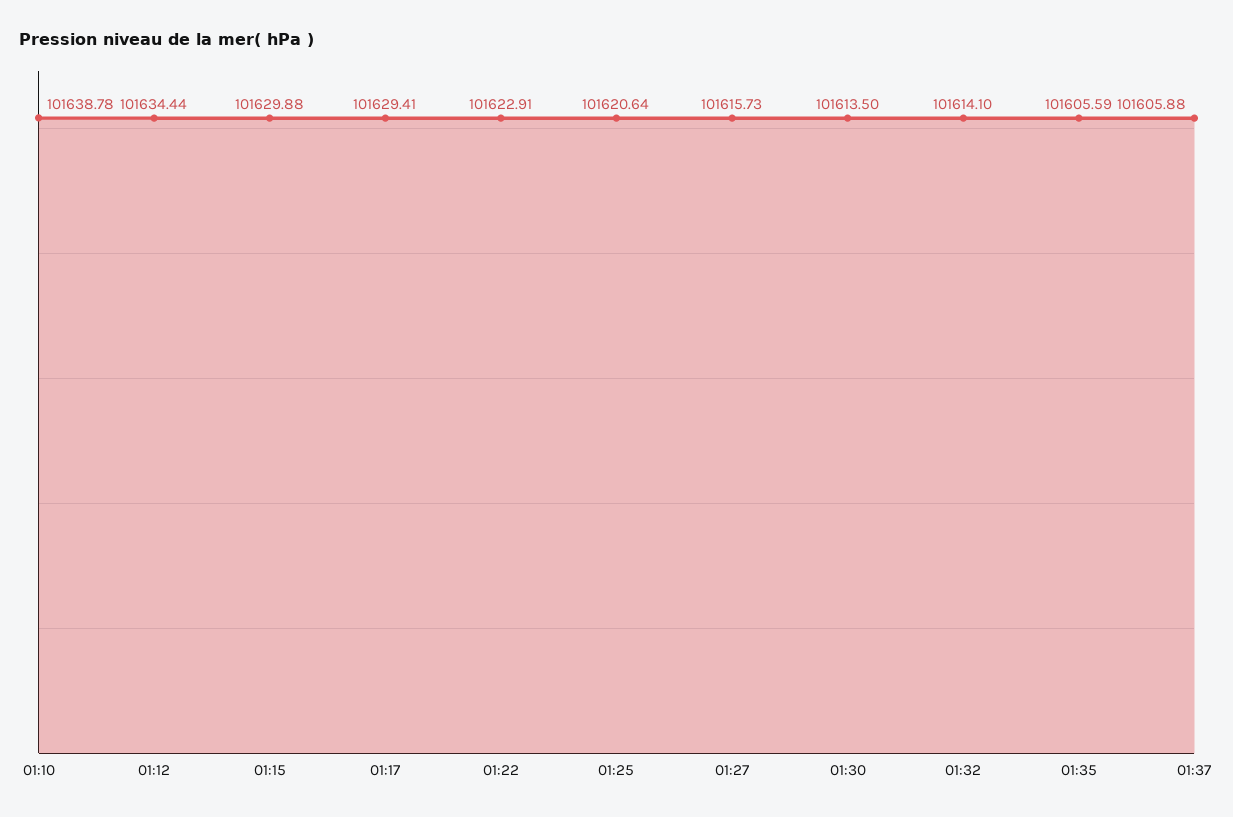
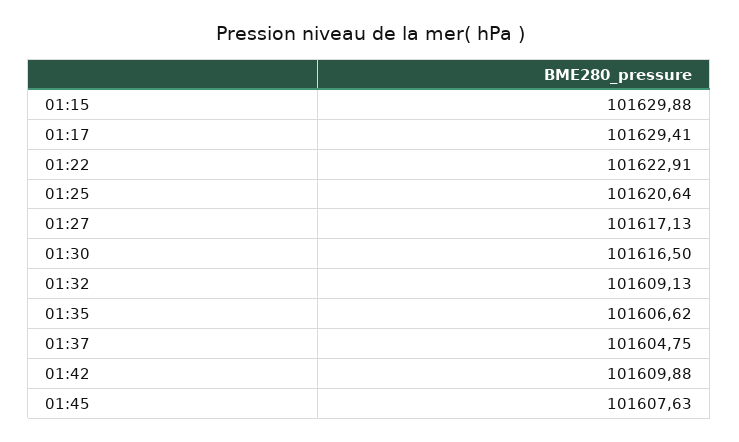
01:10: 101638.78 -> none
01:12: 101634.44 -> none
01:27: 101615.73 -> 101617.13
01:30: 101613.5 -> 101616.5
01:32: 101614.1 -> 101609.13
01:35: 101605.59 -> 101606.62
01:37: 101605.88 -> 101604.75
01:42: none -> 101609.88
01:45: none -> 101607.63

